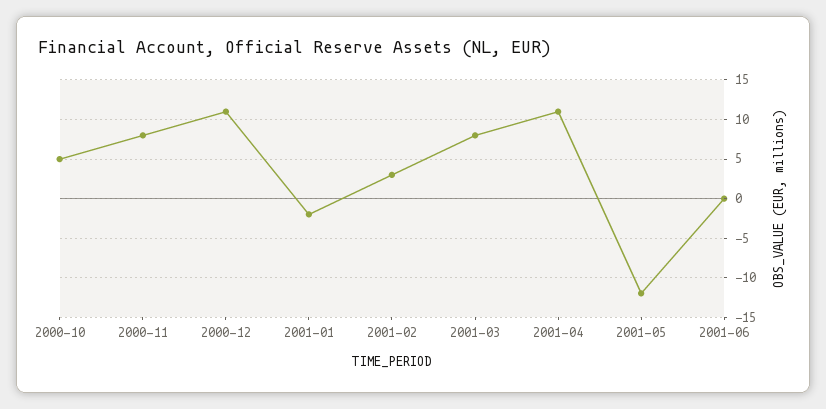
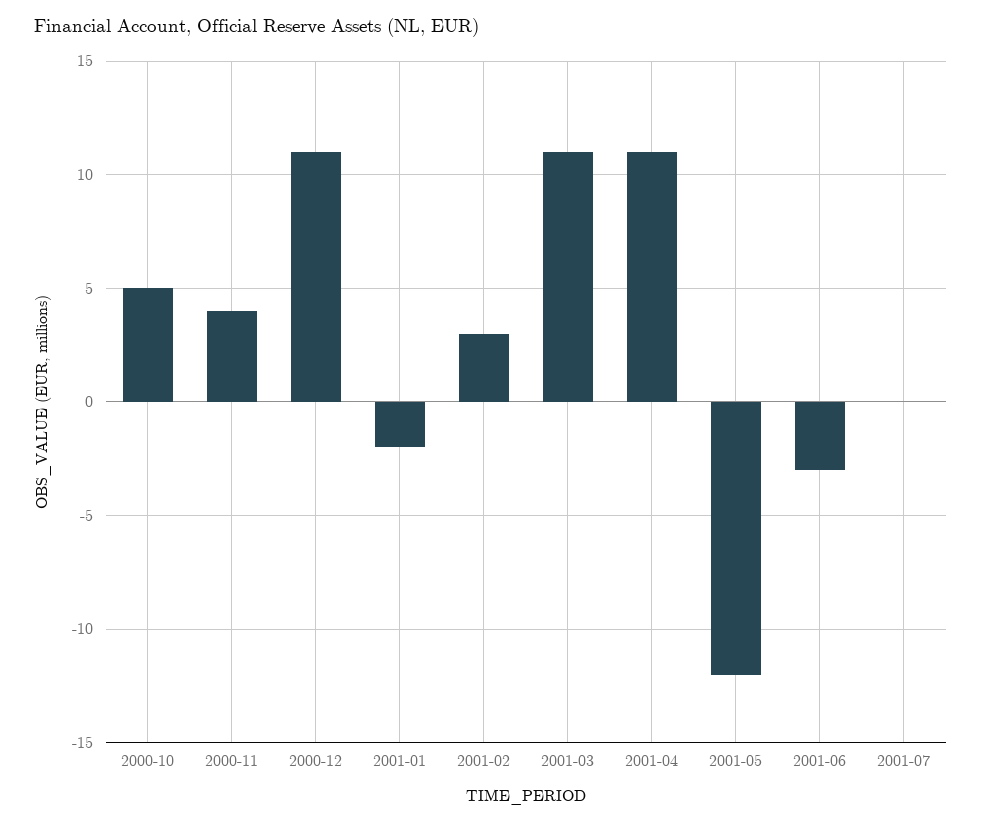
2000-11: 8 -> 4
2001-03: 8 -> 11
2001-06: 0 -> -3
2001-07: none -> 0

